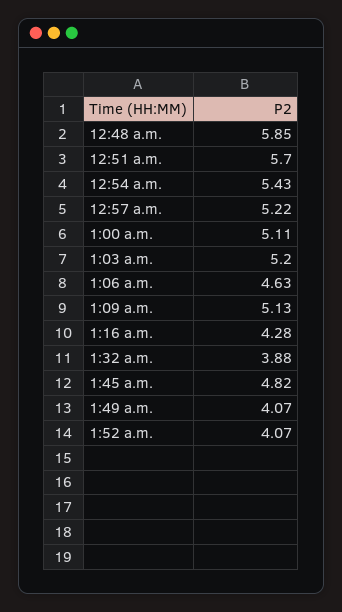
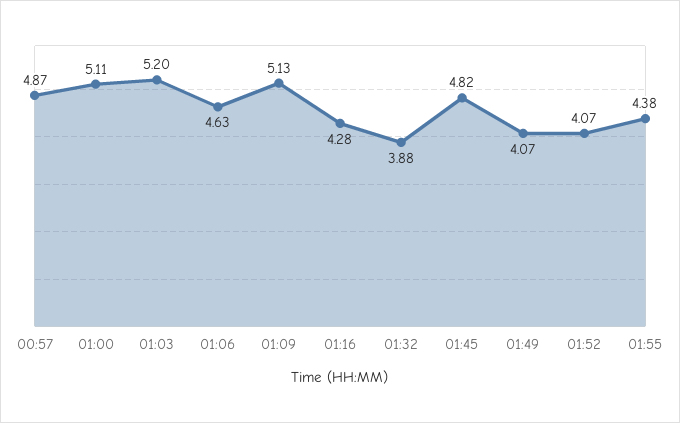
12:48 a.m.: 5.85 -> none
12:51 a.m.: 5.7 -> none
12:54 a.m.: 5.43 -> none
12:57 a.m.: 5.22 -> 4.87
01:55: none -> 4.38

